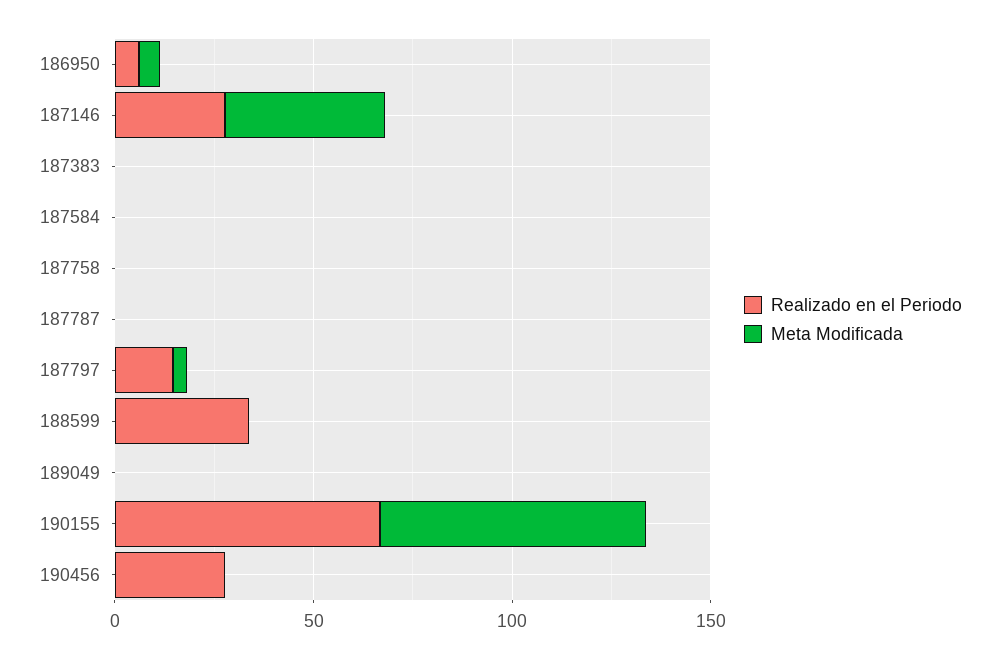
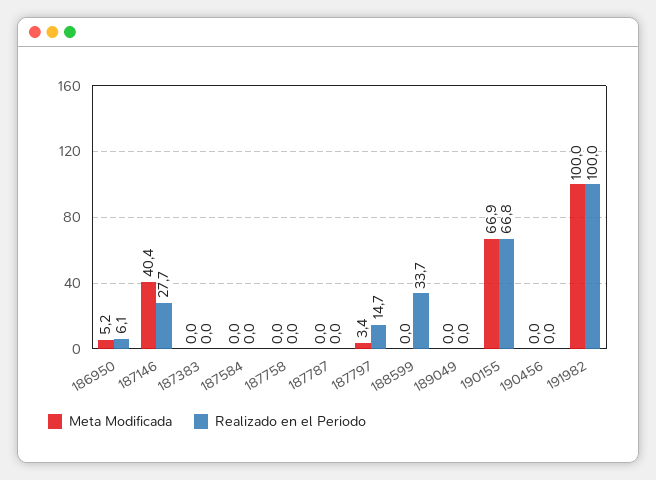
Realizado en el Periodo, 190456: 30 -> 0
Meta Modificada, 191982: none -> 100
Realizado en el Periodo, 191982: none -> 100

